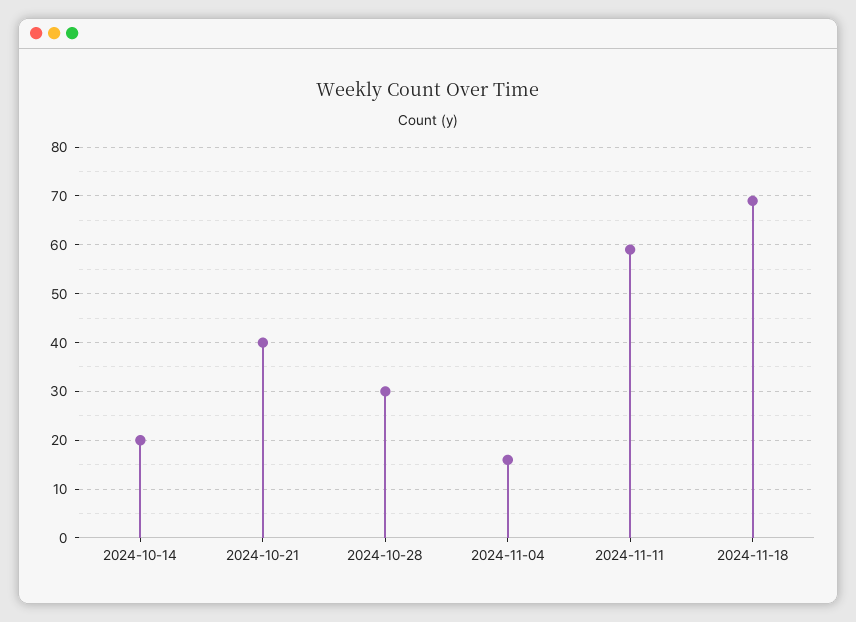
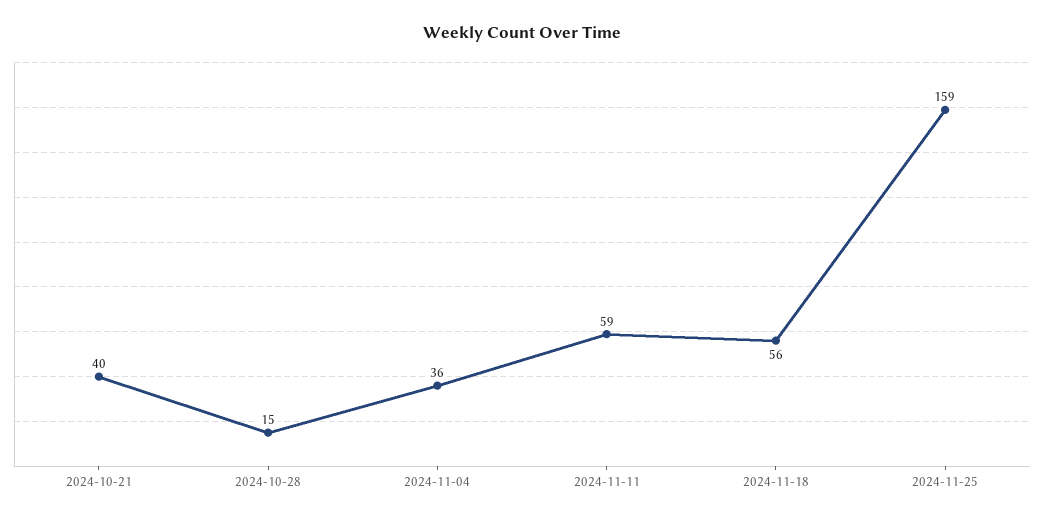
2024-10-14: 20 -> none
2024-10-28: 30 -> 15
2024-11-04: 15 -> 36
2024-11-18: 70 -> 56
2024-11-25: none -> 159

